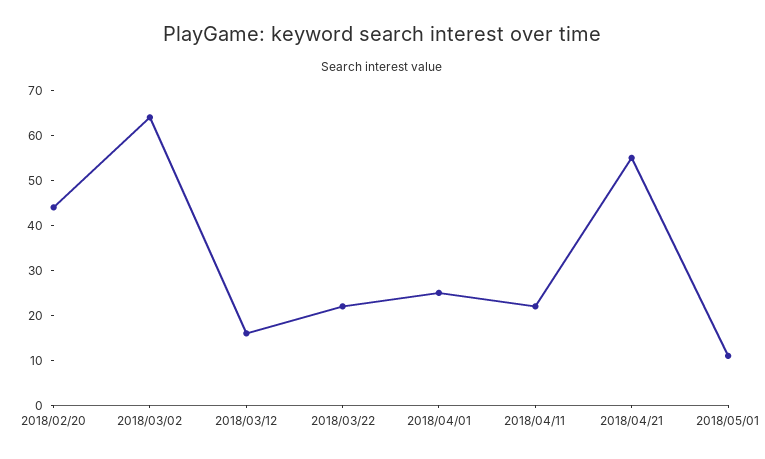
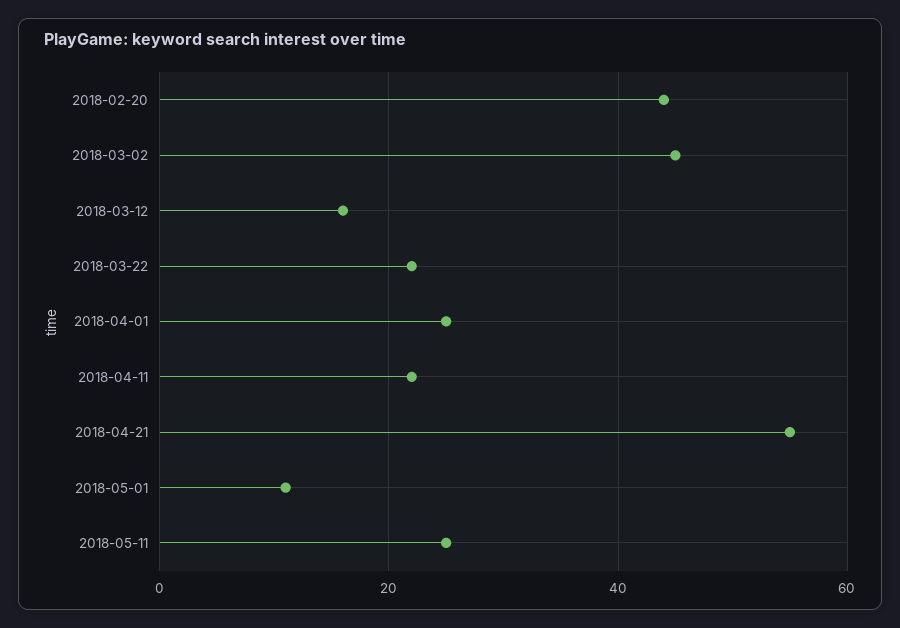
2018/03/02: 65 -> 45
2018-05-11: none -> 25

